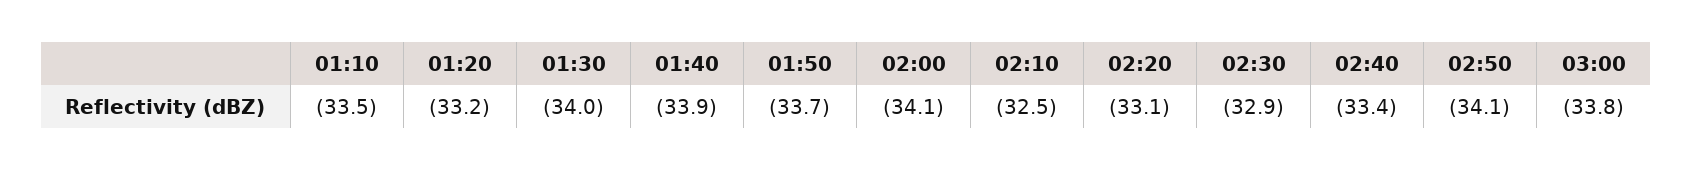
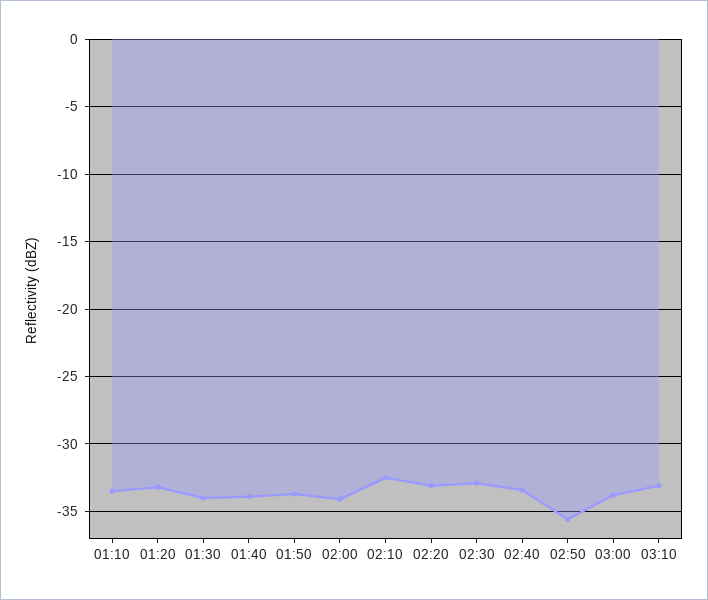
02:50: -34.1 -> -35.5
03:10: none -> -33

